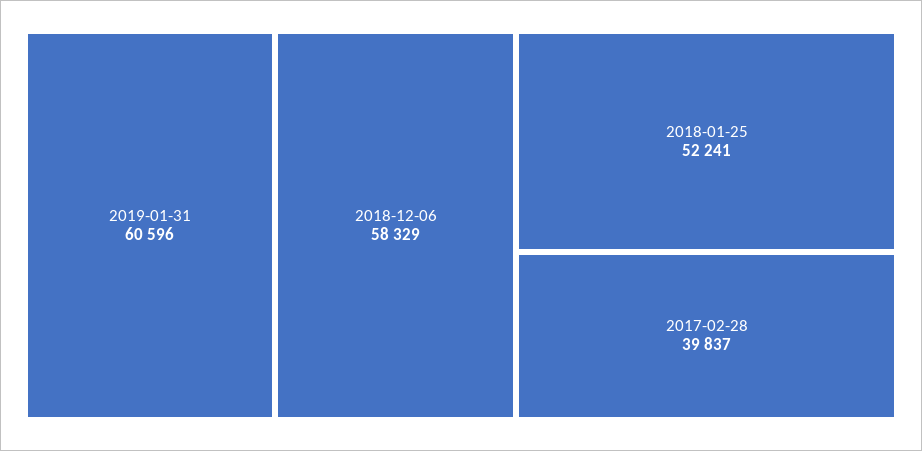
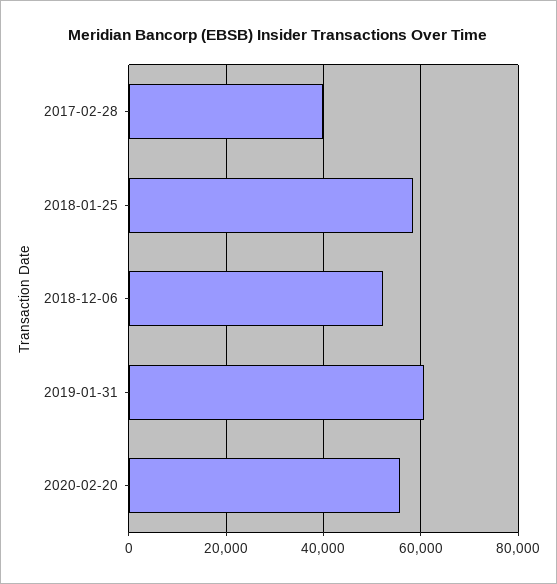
2018-12-06: 58329 -> 52000
2018-01-25: 52241 -> 58000
2020-02-20: none -> 56000

